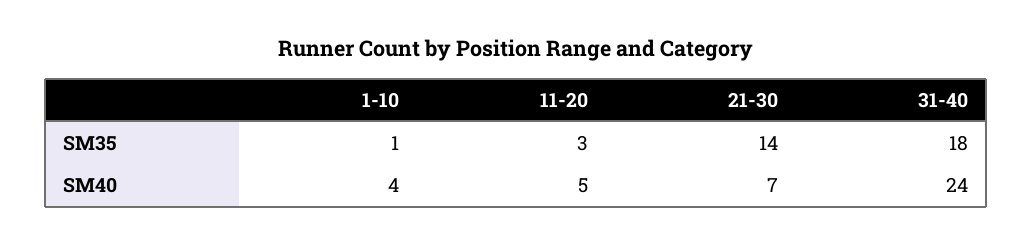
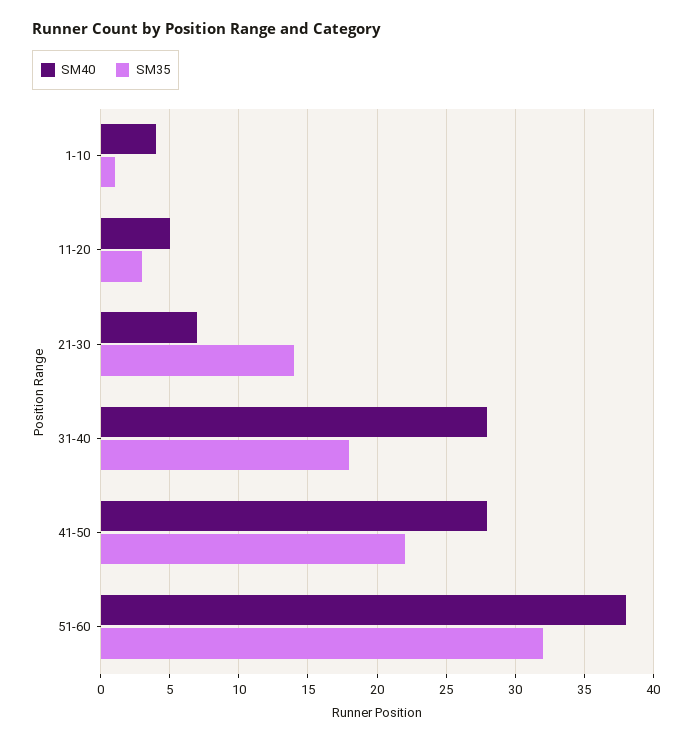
SM40, 31-40: 24 -> 28
SM40, 41-50: none -> 28
SM35, 41-50: none -> 22
SM40, 51-60: none -> 38
SM35, 51-60: none -> 32

